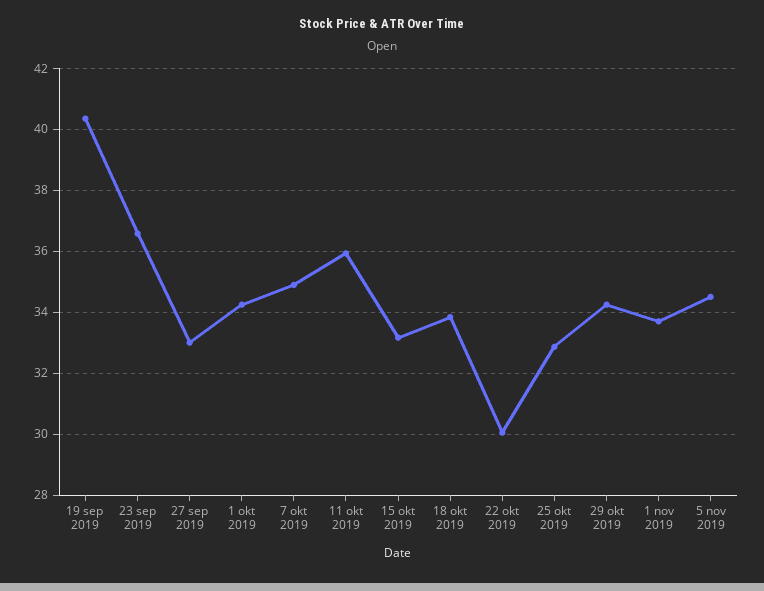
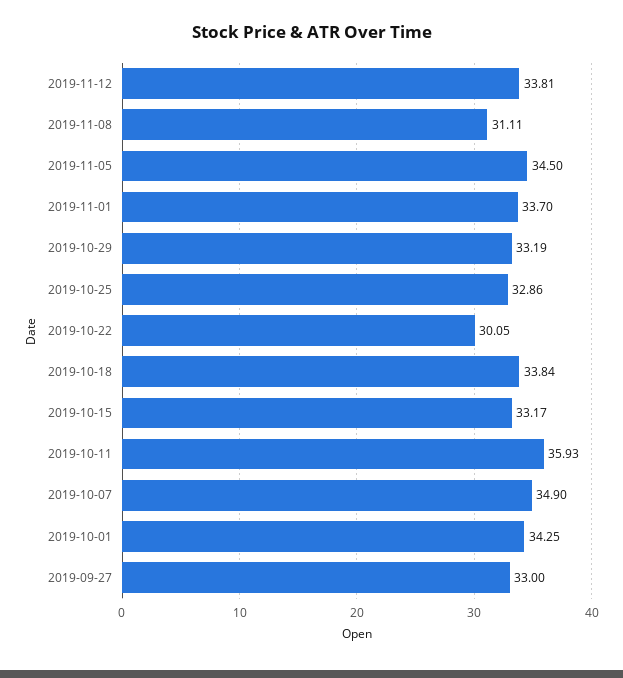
19 sep 2019: 40.4 -> none
23 sep 2019: 36.6 -> none
29 okt 2019: 34.2 -> 33.19
2019-11-12: none -> 33.81
2019-11-08: none -> 31.11

